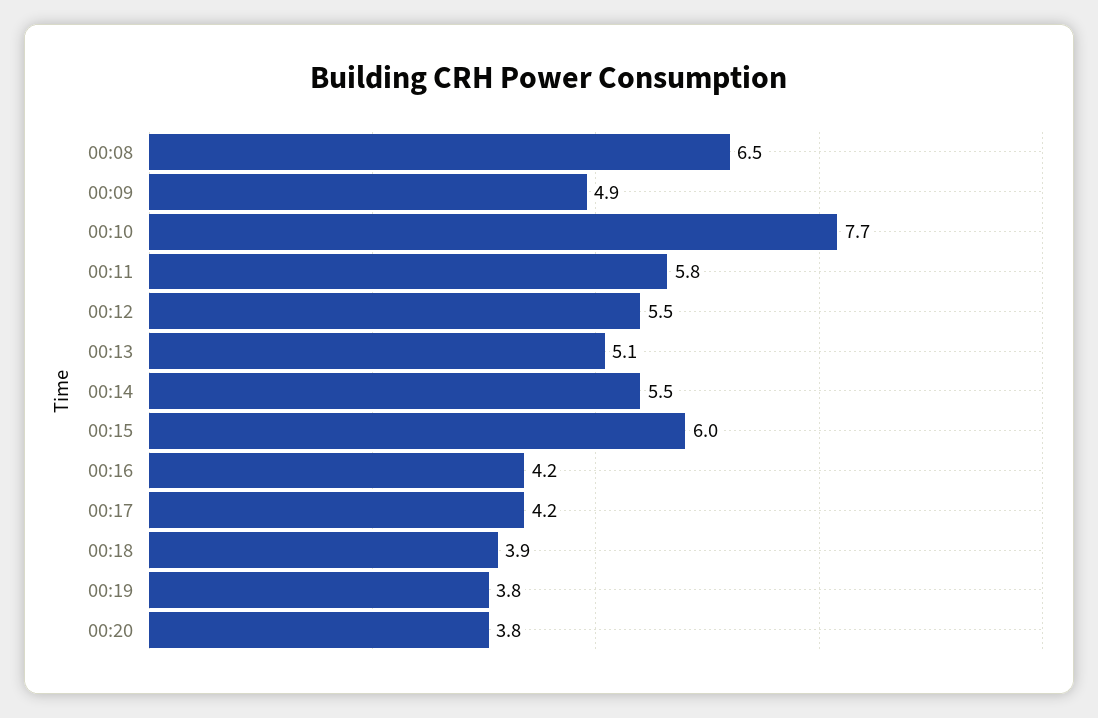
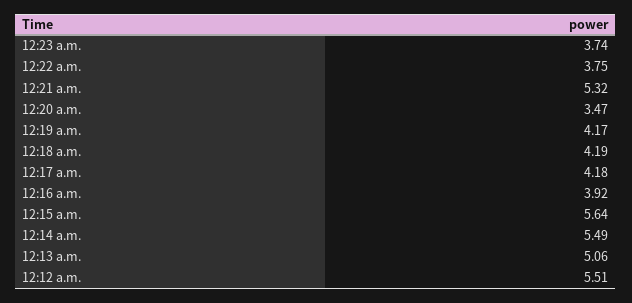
00:08: 6.5 -> none
00:09: 4.9 -> none
00:10: 7.7 -> none
00:11: 5.8 -> none
00:15: 6 -> 5.64
00:16: 4.2 -> 3.92
00:18: 3.9 -> 4.19
00:19: 3.8 -> 4.17
00:20: 3.8 -> 3.47
12:23 a.m.: none -> 3.74
12:22 a.m.: none -> 3.75
12:21 a.m.: none -> 5.32

